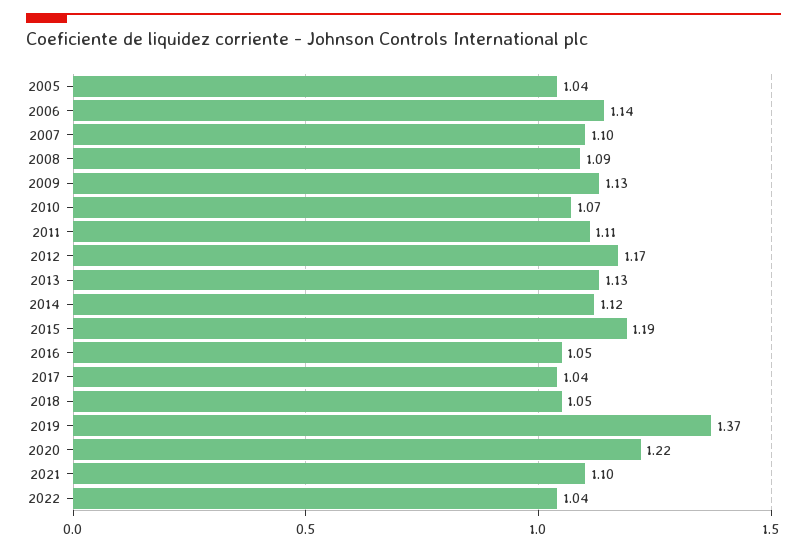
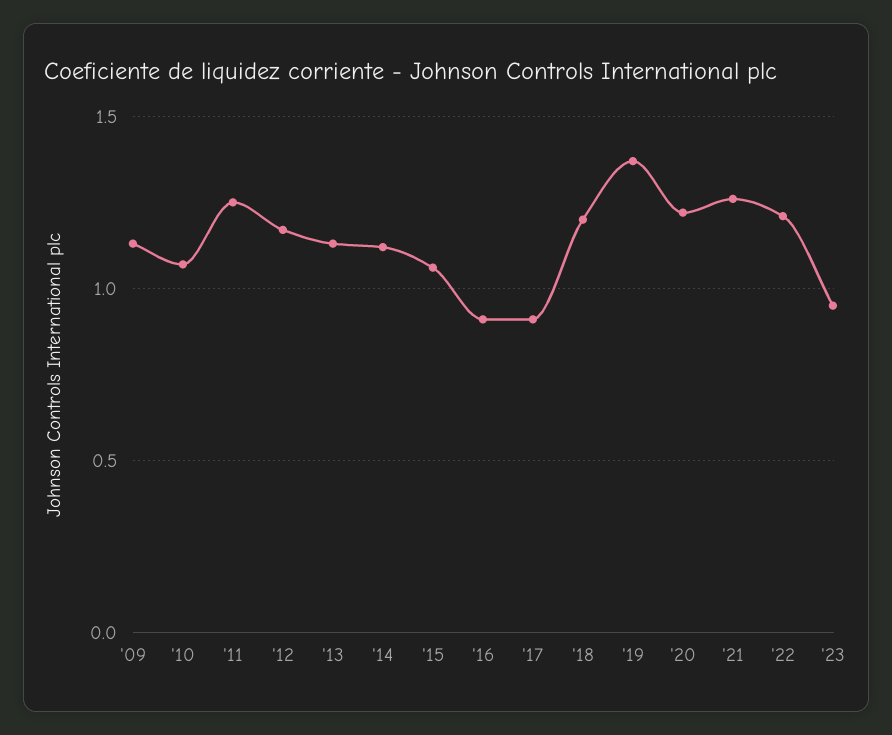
2005: 1.04 -> none
2006: 1.14 -> none
2007: 1.1 -> none
2008: 1.09 -> none
2011: 1.11 -> 1.25
2015: 1.19 -> 1.05
2016: 1.05 -> 0.9
2017: 1.04 -> 0.9
2018: 1.05 -> 1.2
2021: 1.1 -> 1.25
2022: 1.04 -> 1.2
'23: none -> 0.95

